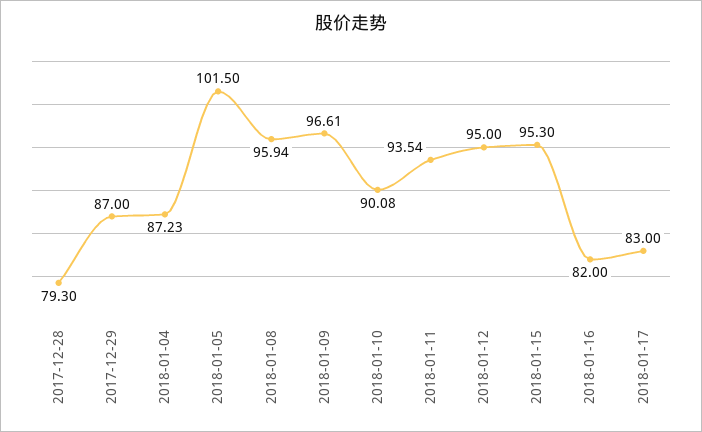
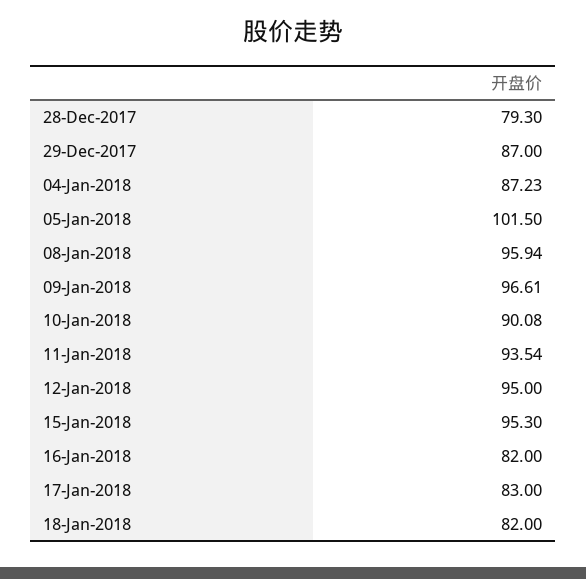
18-Jan-2018: none -> 82

